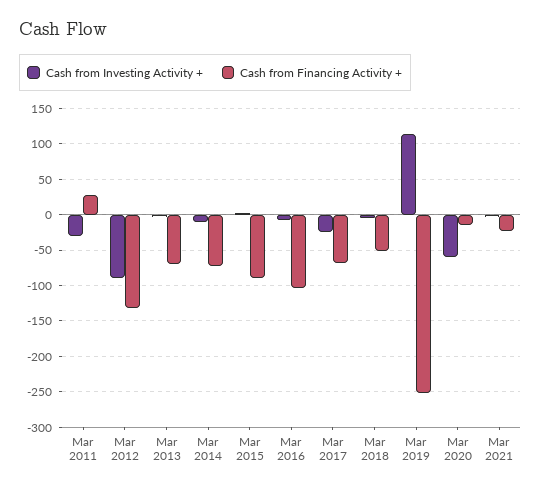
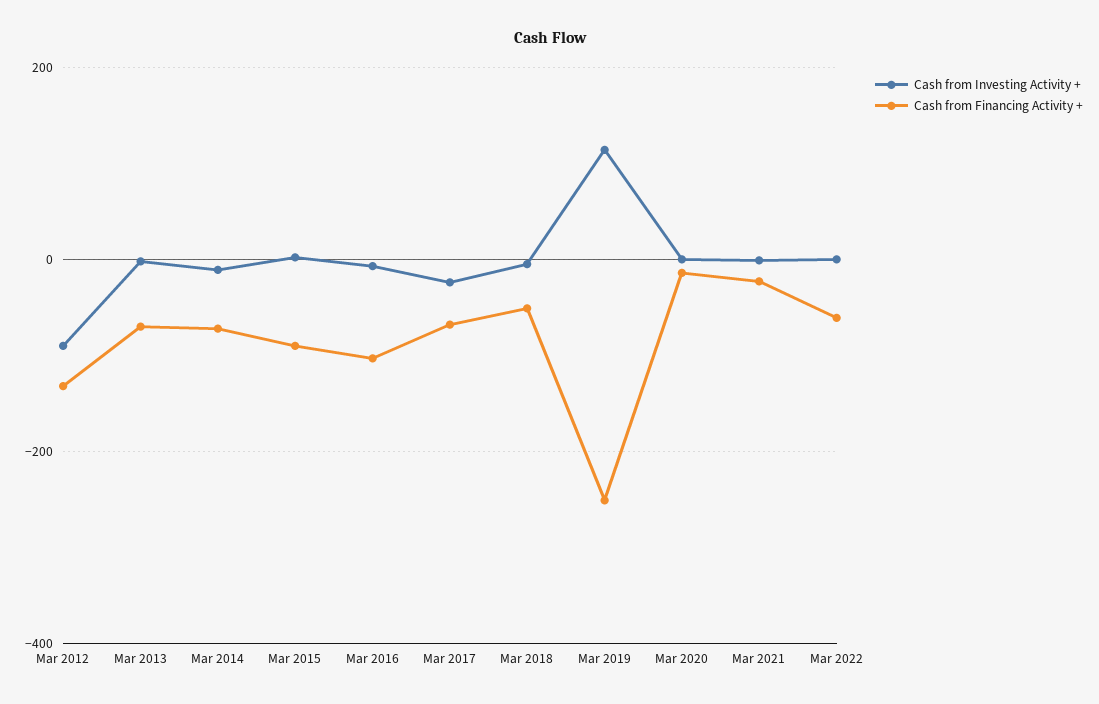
Cash from Investing Activity +, Mar 2011: -30 -> none
Cash from Financing Activity +, Mar 2011: 30 -> none
Cash from Investing Activity +, Mar 2020: -60 -> 0
Cash from Investing Activity +, Mar 2022: none -> 0
Cash from Financing Activity +, Mar 2022: none -> -60

